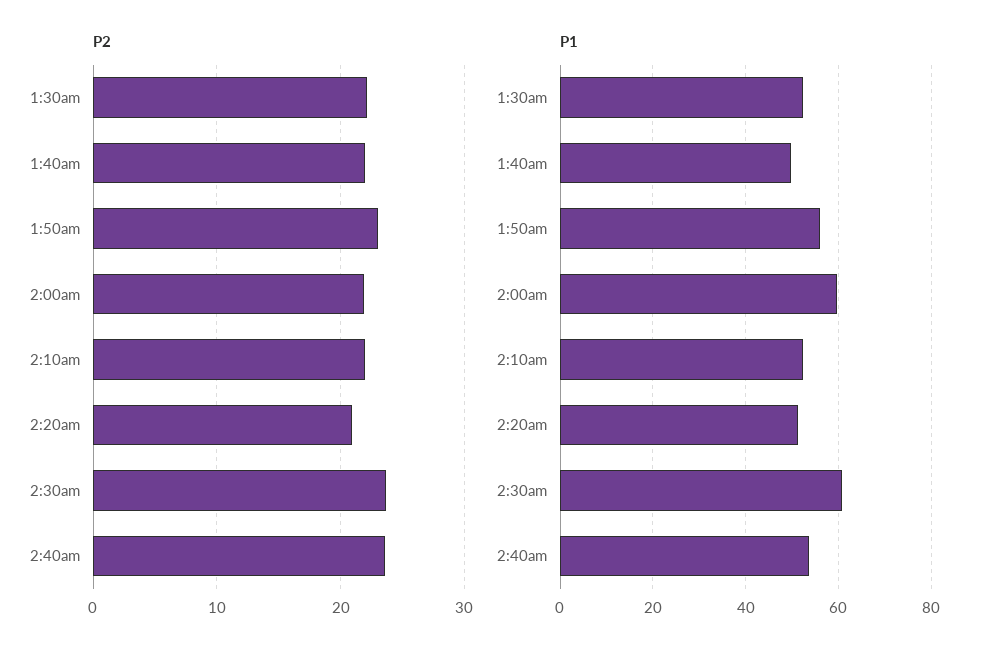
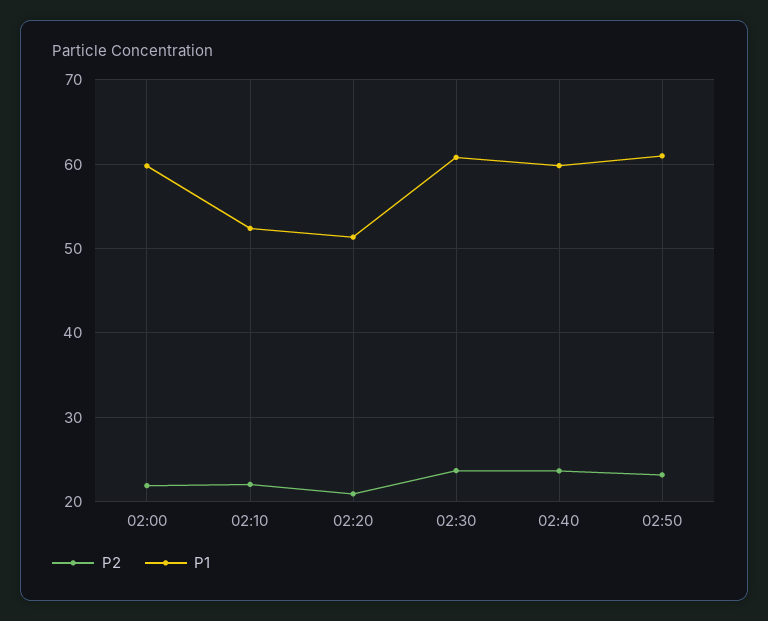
P2, 1:30am: 22 -> none
P2, 1:40am: 22 -> none
P2, 1:50am: 23 -> none
P1, 1:30am: 52 -> none
P1, 1:40am: 50 -> none
P1, 1:50am: 56 -> none
P1, 2:40am: 54 -> 60
P2, 02:50: none -> 23
P1, 02:50: none -> 61

